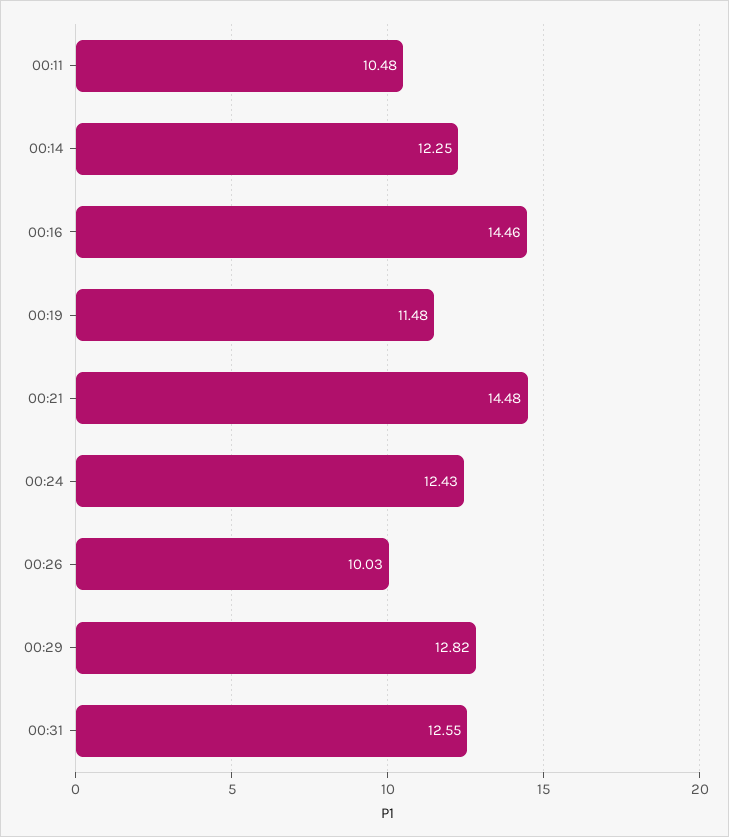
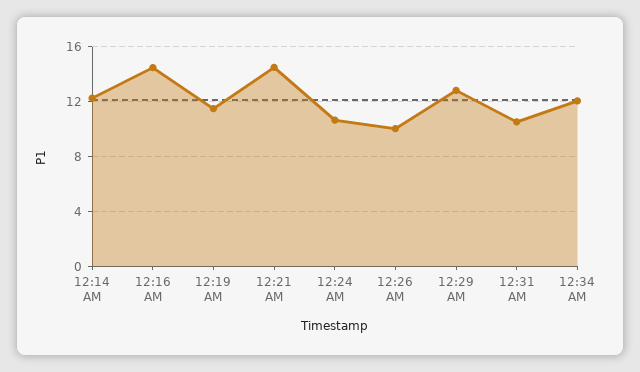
00:11: 10.48 -> none
00:24: 12.43 -> 10.5
00:31: 12.55 -> 10.5
12:34 AM: none -> 12

